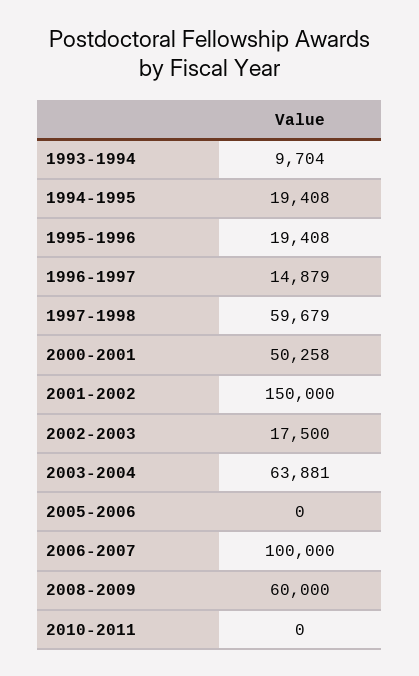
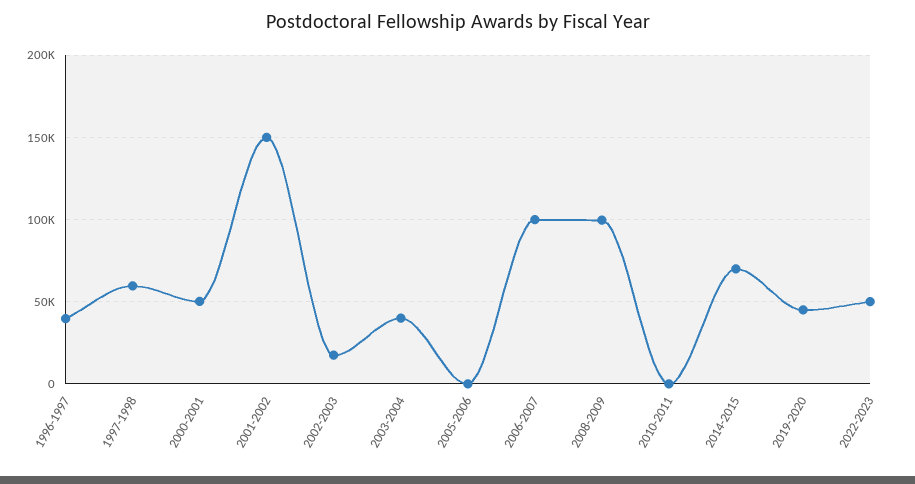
1993-1994: 9704 -> none
1994-1995: 19408 -> none
1995-1996: 19408 -> none
1996-1997: 14879 -> 40000
2003-2004: 63881 -> 40000
2008-2009: 60000 -> 100000
2014-2015: none -> 70000
2019-2020: none -> 45000
2022-2023: none -> 50000

